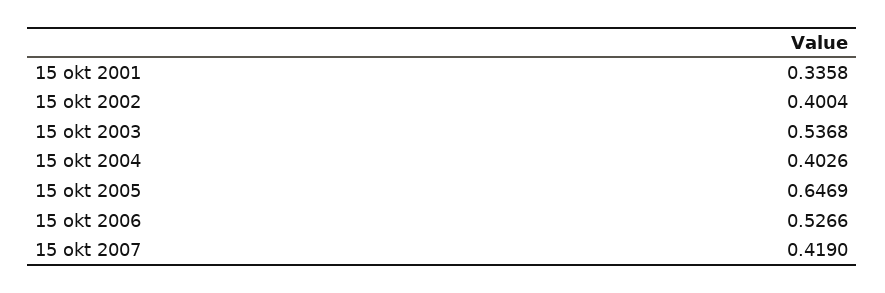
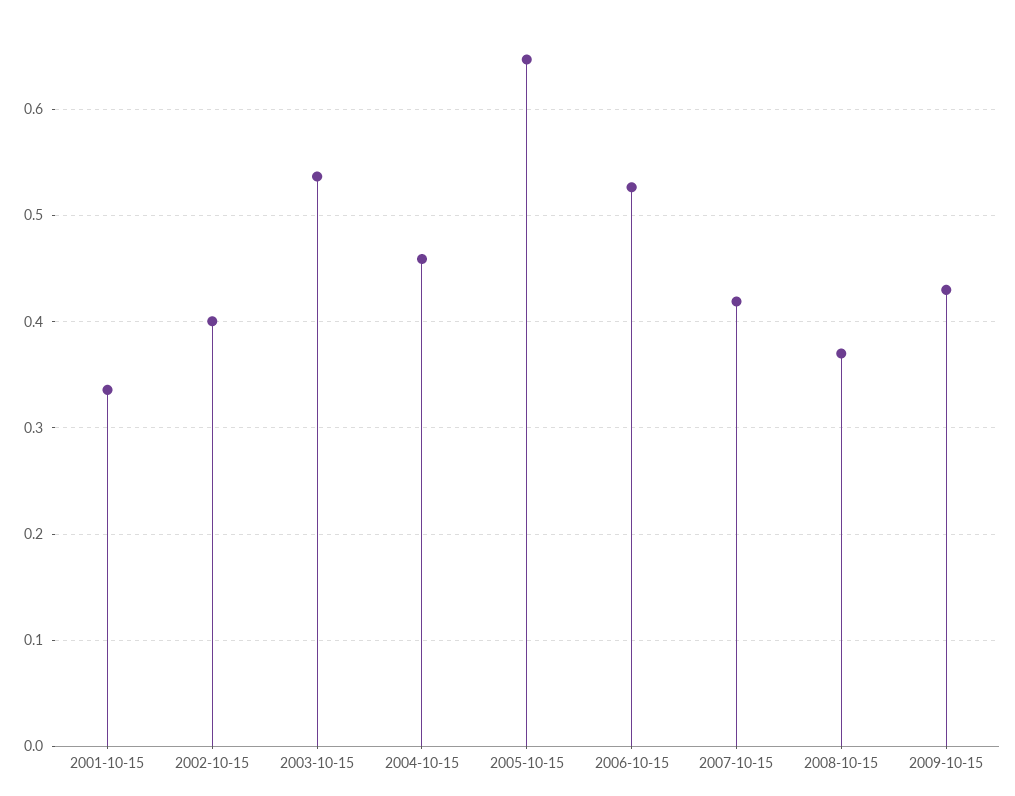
15 okt 2004: 0.4026 -> 0.46
2008-10-15: none -> 0.37
2009-10-15: none -> 0.43

